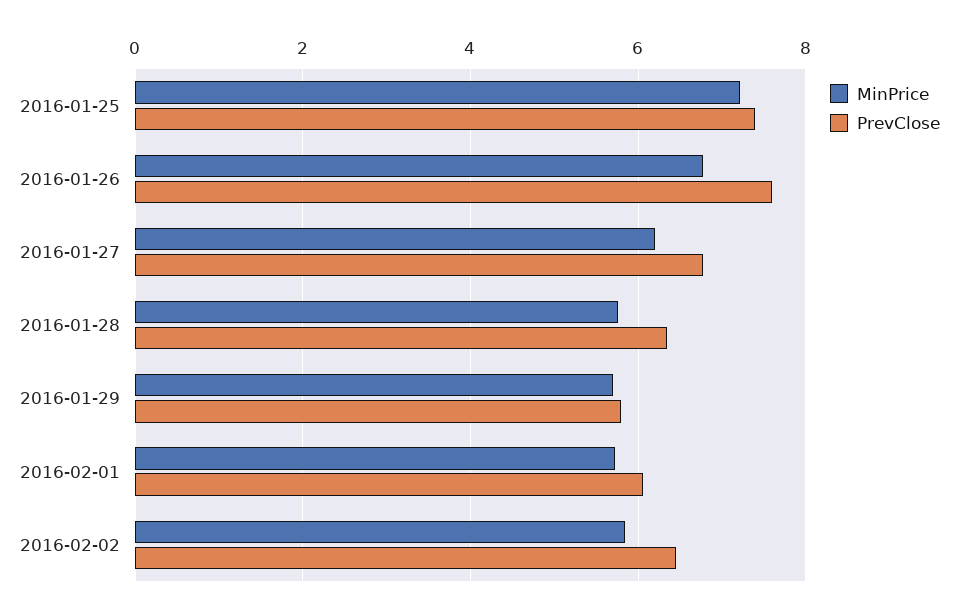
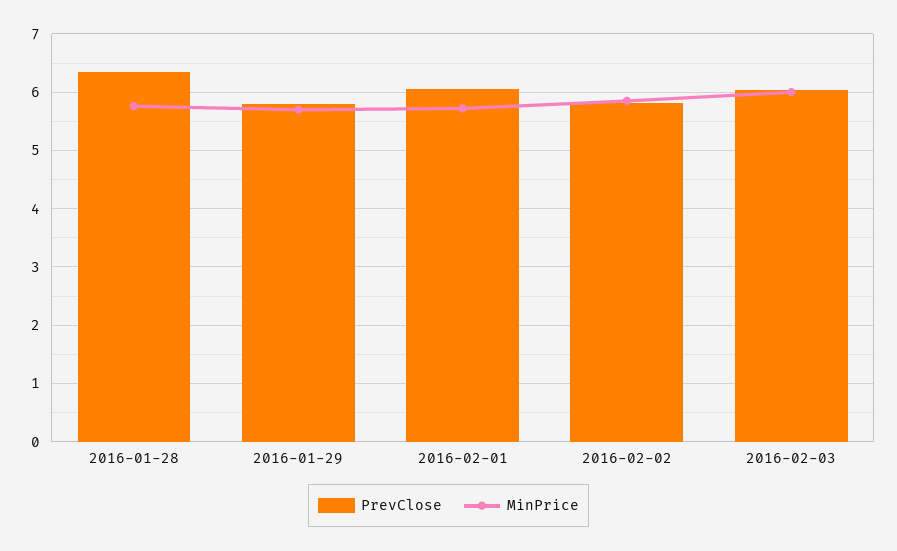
MinPrice, 2016-01-25: 7.2 -> none
PrevClose, 2016-01-25: 7.4 -> none
MinPrice, 2016-01-26: 6.8 -> none
PrevClose, 2016-01-26: 7.6 -> none
MinPrice, 2016-01-27: 6.2 -> none
PrevClose, 2016-01-27: 6.8 -> none
PrevClose, 2016-02-02: 6.4 -> 5.8
PrevClose, 2016-02-03: none -> 6
MinPrice, 2016-02-03: none -> 6

